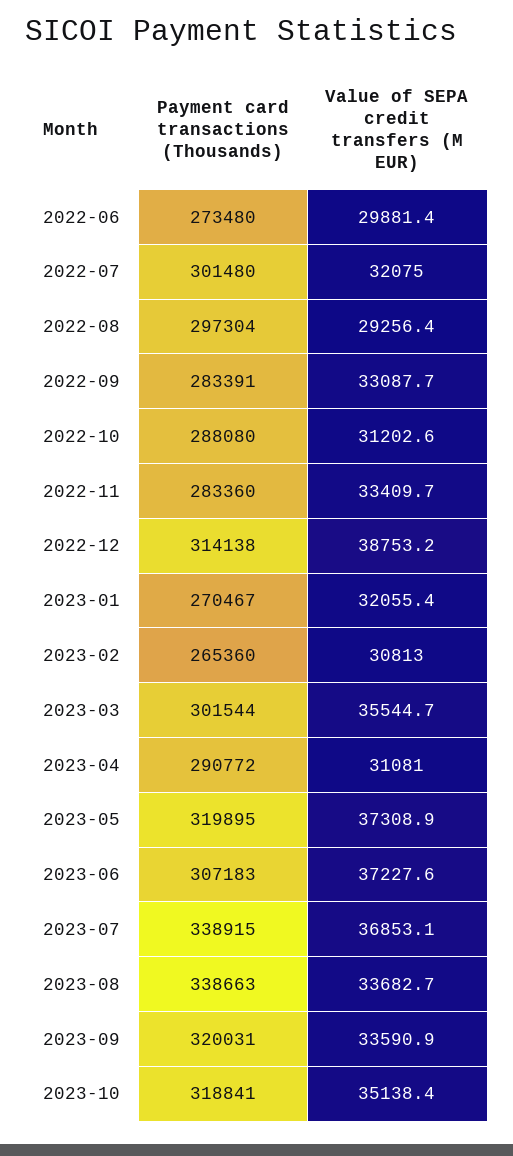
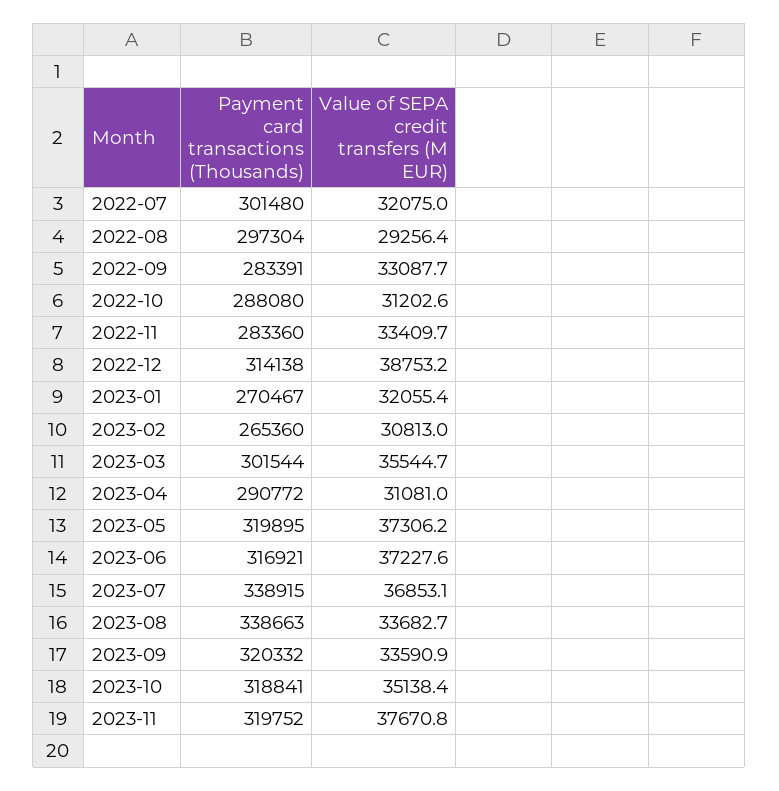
Payment card transactions (Thousands), 2022-06: 273480 -> none
Value of SEPA credit transfers (M EUR), 2022-06: 29881.4 -> none
Value of SEPA credit transfers (M EUR), 2023-05: 37308.9 -> 37306.2
Payment card transactions (Thousands), 2023-06: 307183 -> 316921
Payment card transactions (Thousands), 2023-09: 320031 -> 320332
Payment card transactions (Thousands), 2023-11: none -> 319752
Value of SEPA credit transfers (M EUR), 2023-11: none -> 37670.8

